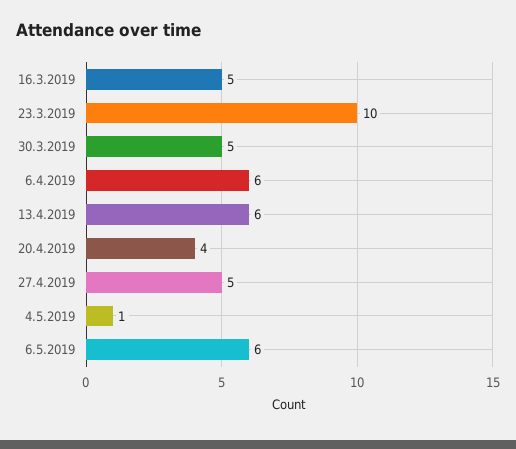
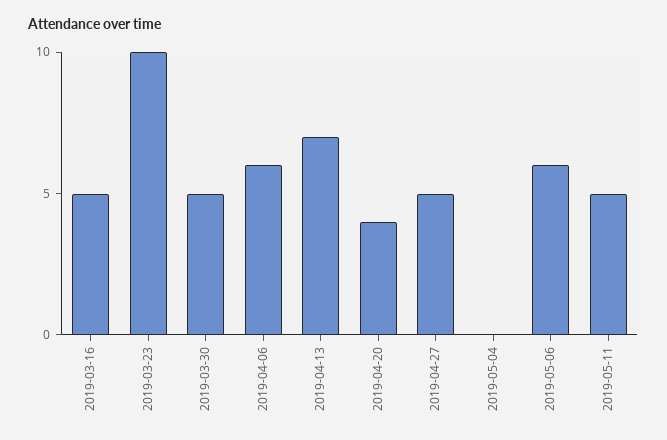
13.4.2019: 6 -> 7
4.5.2019: 1 -> 0
2019-05-11: none -> 5

